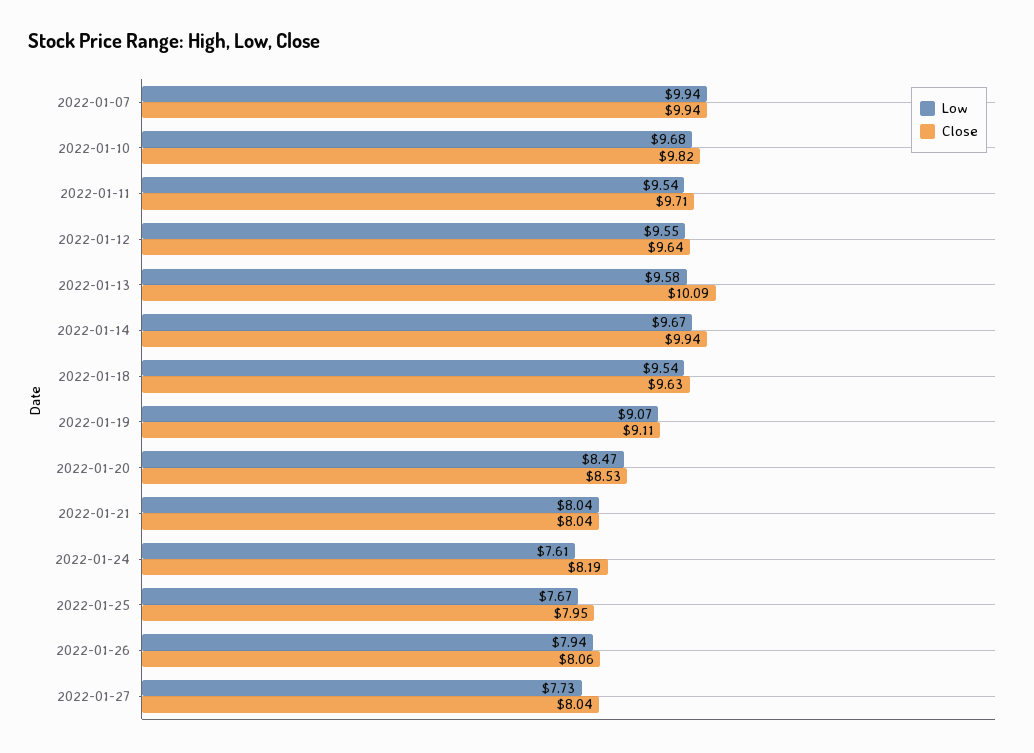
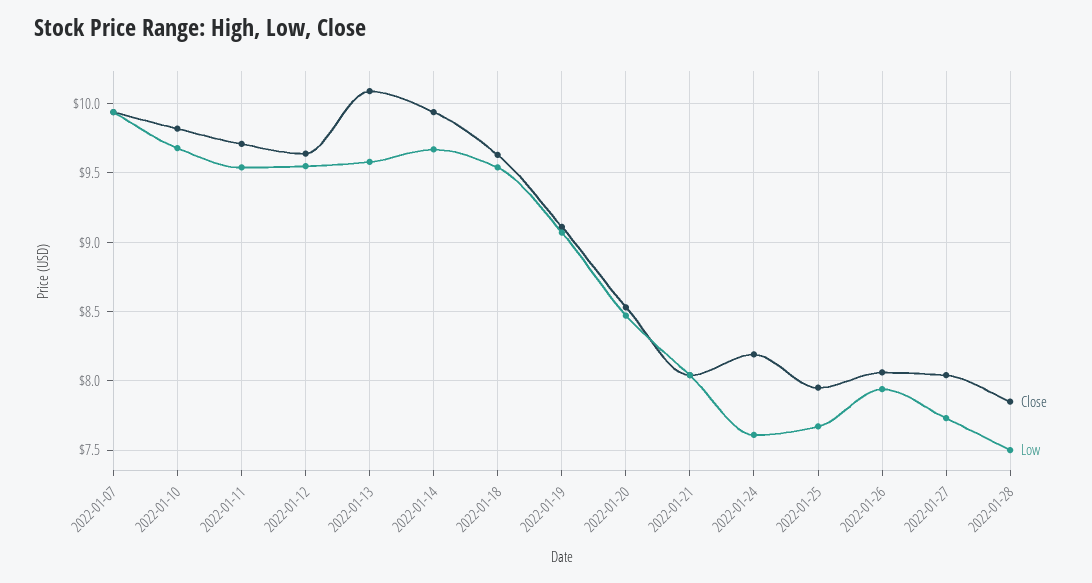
Close, 2022-01-28: none -> 7.85
Low, 2022-01-28: none -> 7.5

